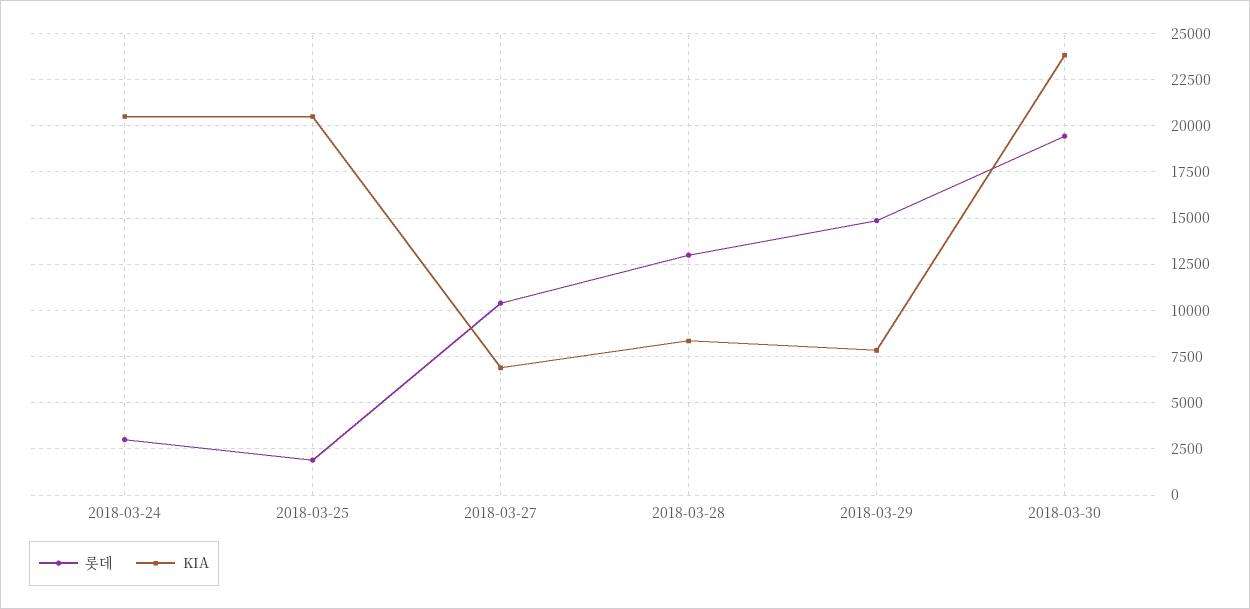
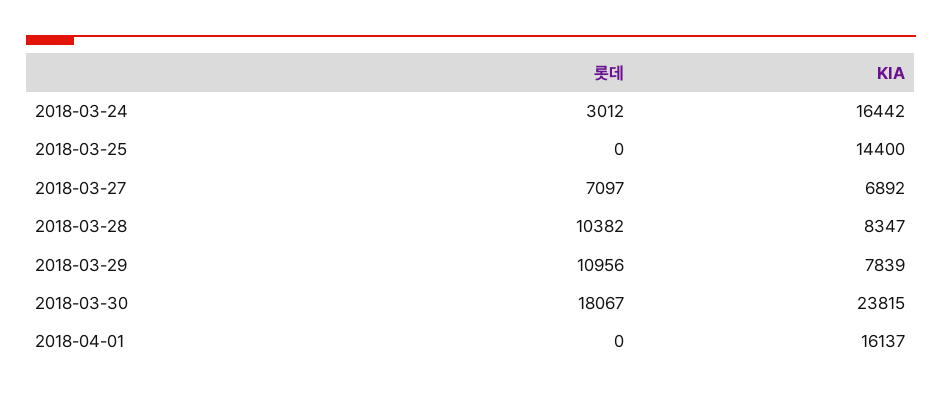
KIA, 2018-03-24: 20500 -> 16442
롯데, 2018-03-25: 2000 -> 0
KIA, 2018-03-25: 20500 -> 14400
롯데, 2018-03-27: 10500 -> 7097
롯데, 2018-03-28: 13000 -> 10382
롯데, 2018-03-29: 15000 -> 10956
롯데, 2018-03-30: 19500 -> 18067
롯데, 2018-04-01: none -> 0
KIA, 2018-04-01: none -> 16137

